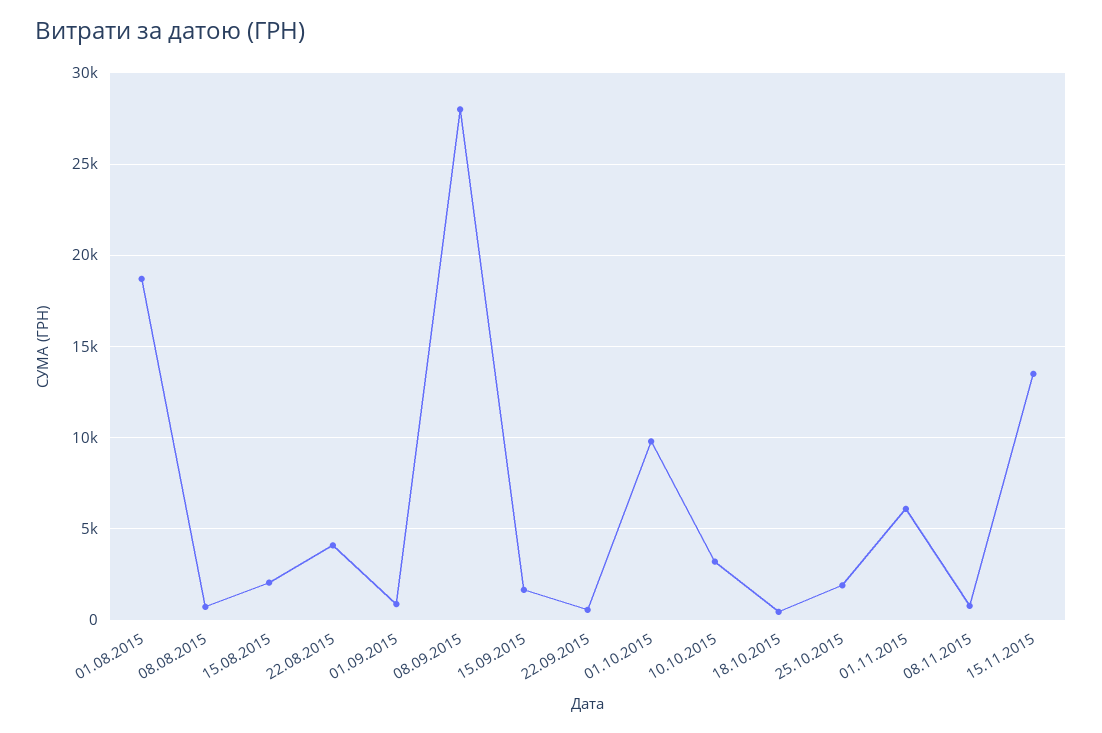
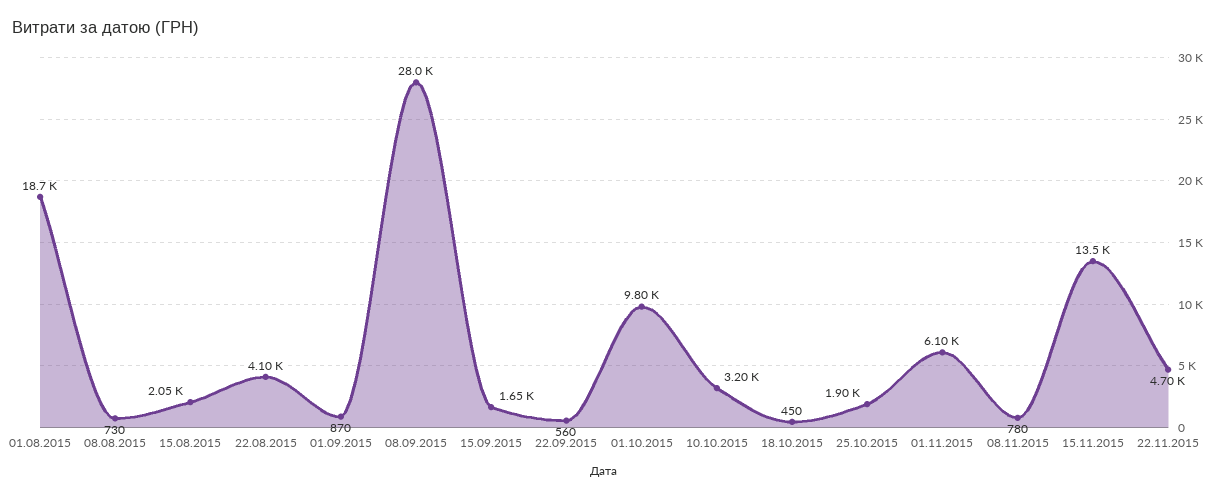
22.11.2015: none -> 4700

